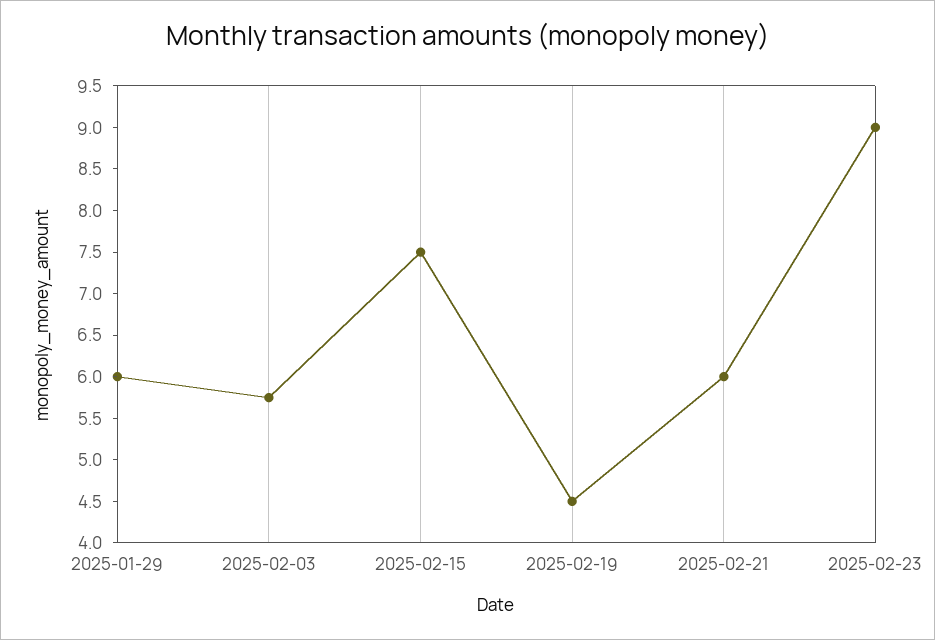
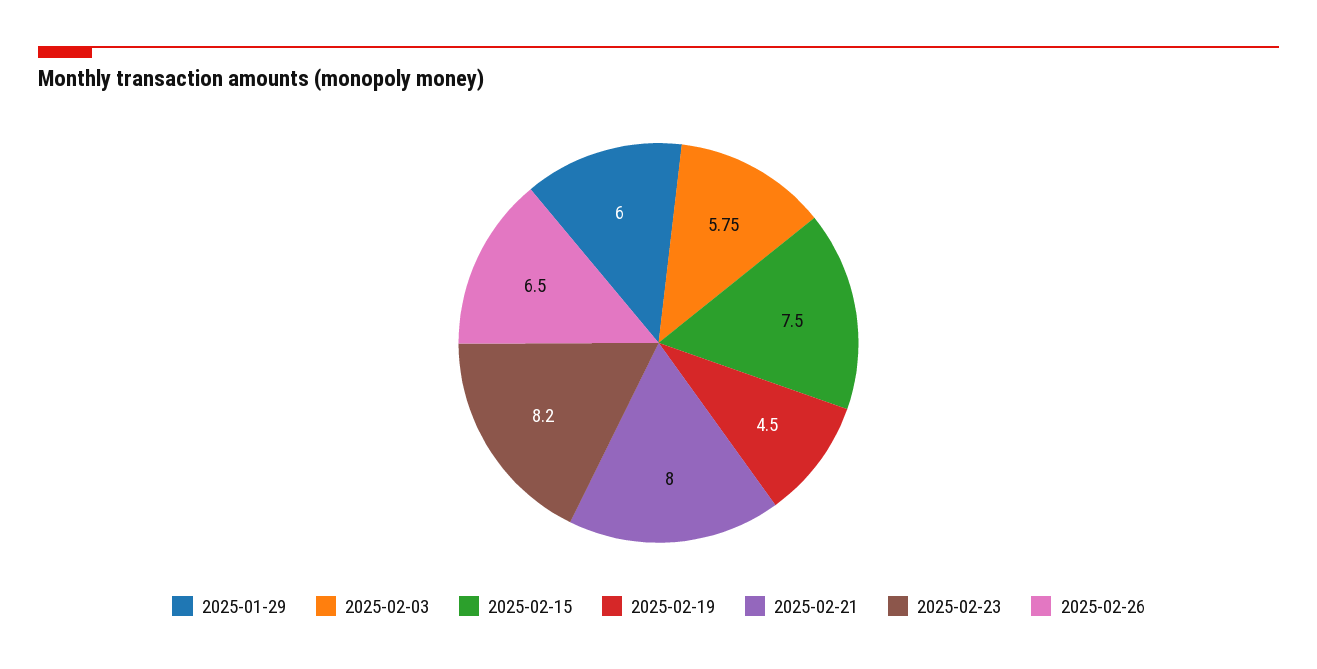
2025-02-21: 6 -> 8
2025-02-23: 9 -> 8.2
2025-02-26: none -> 6.5

